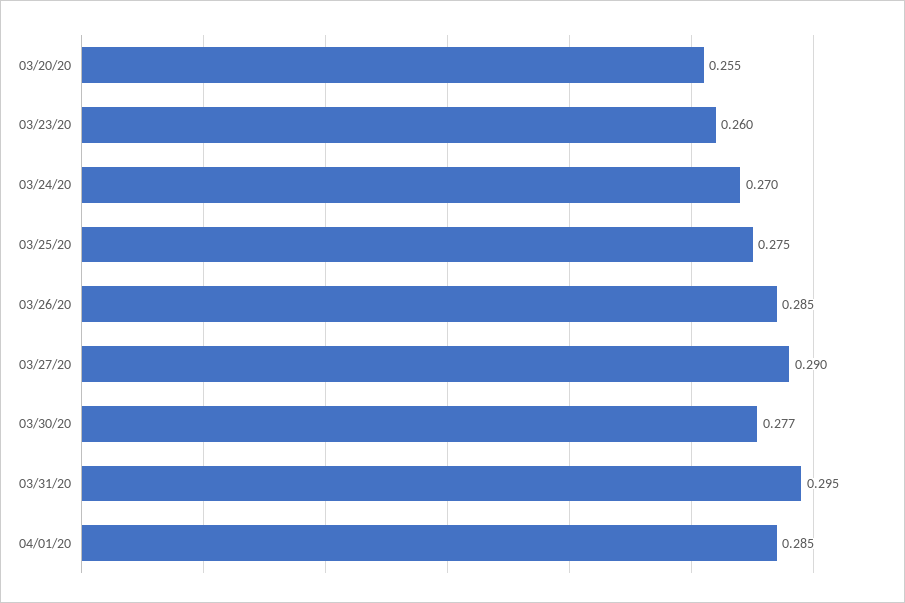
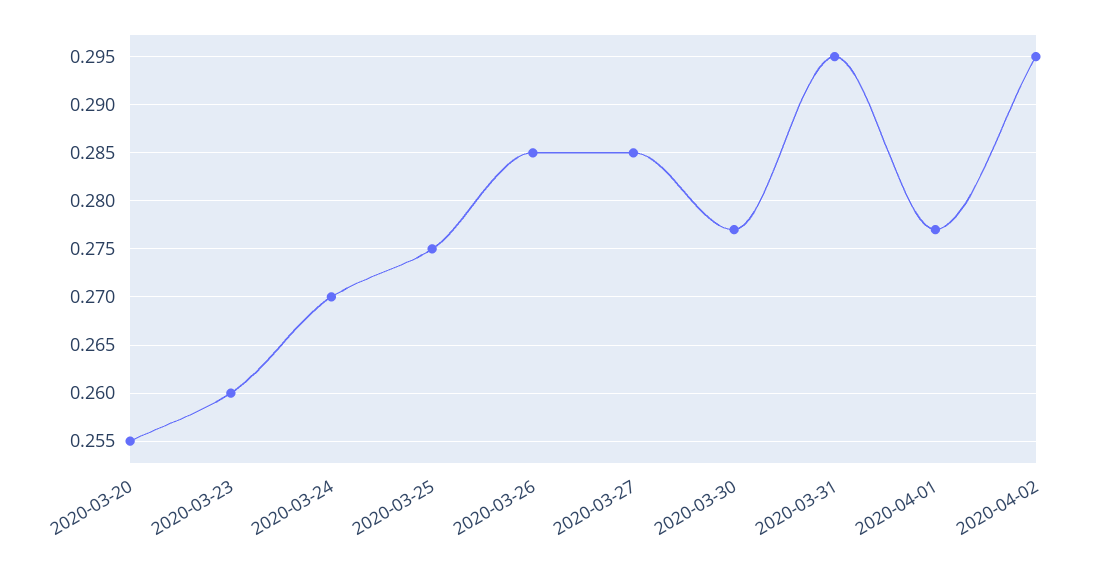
03/27/20: 0.29 -> 0.285
04/01/20: 0.285 -> 0.277
2020-04-02: none -> 0.295

